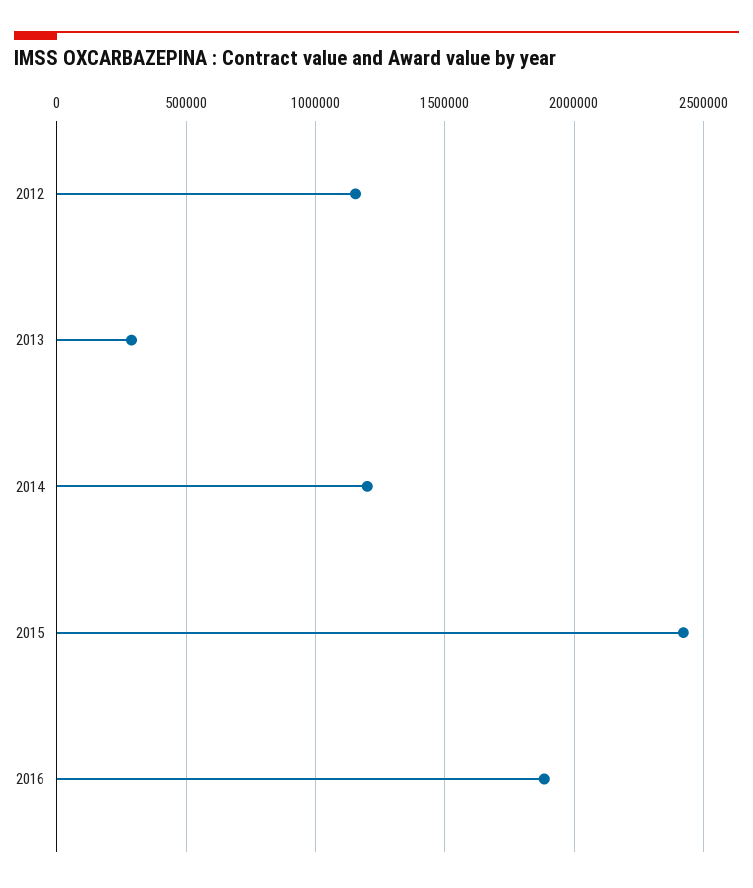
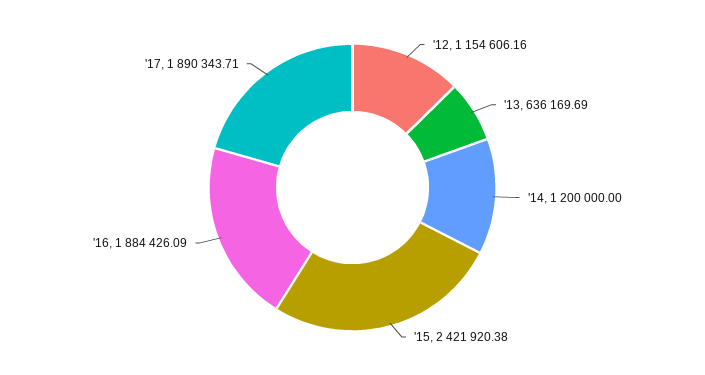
2013: 300000 -> 636169.69
'17: none -> 1890343.71

